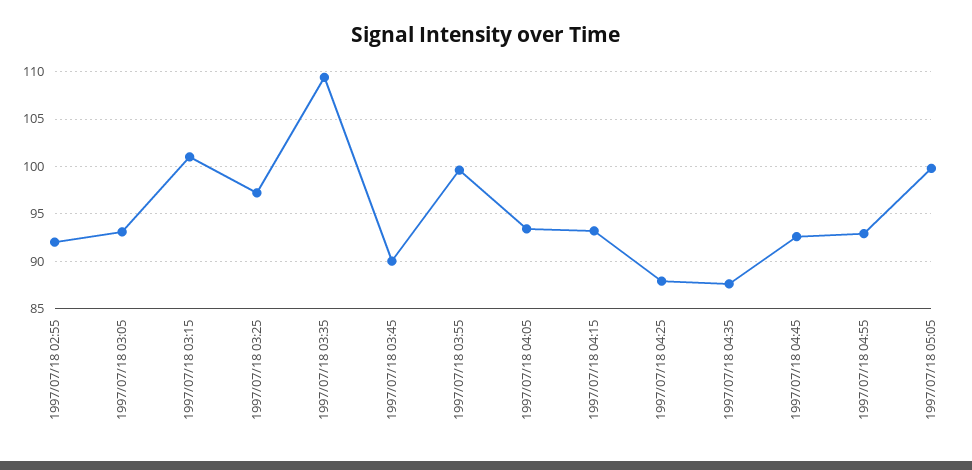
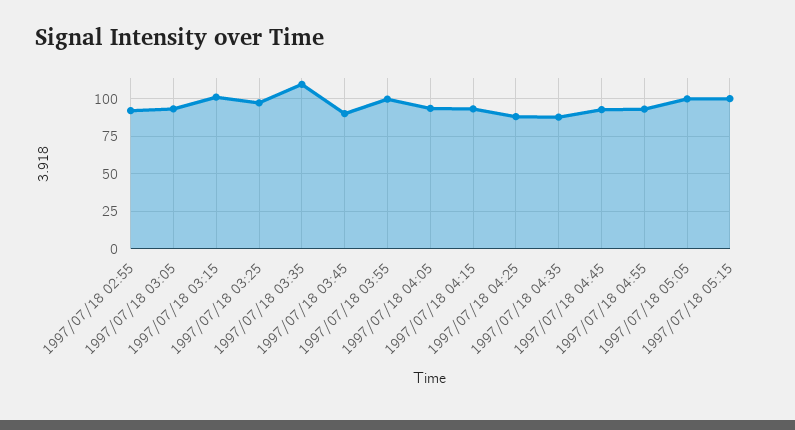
1997/07/18 05:15: none -> 100

